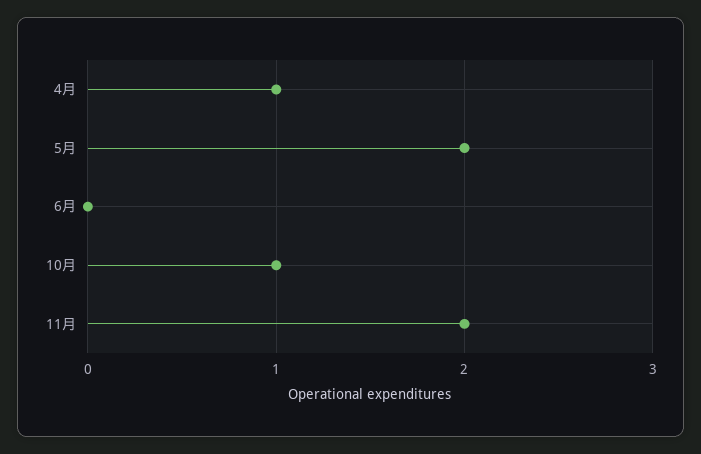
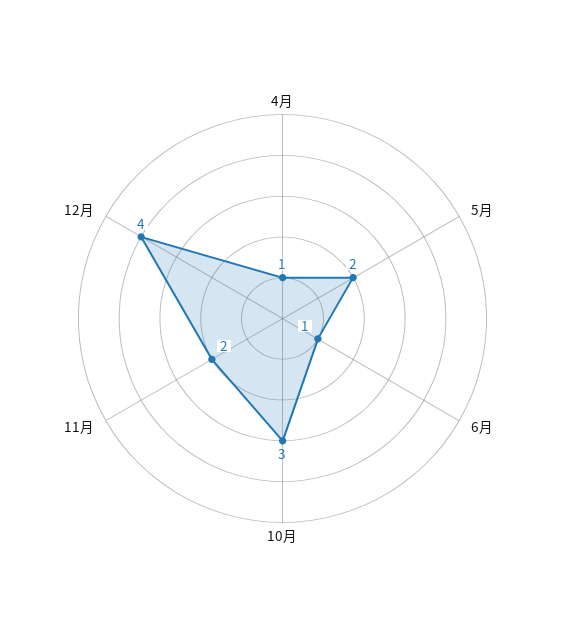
6月: 0 -> 1
10月: 1 -> 3
12月: none -> 4

